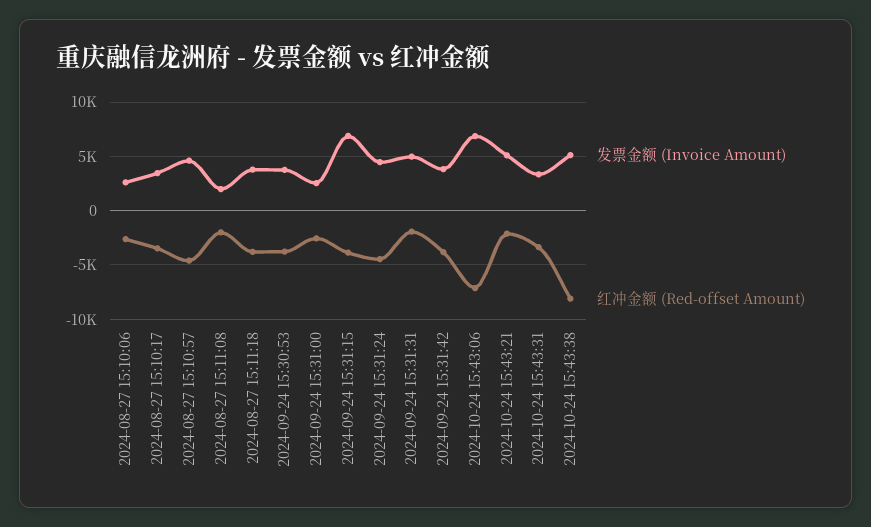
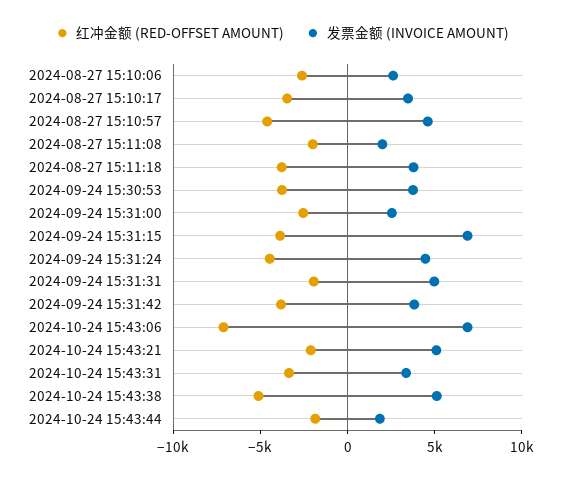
红冲金额 (Red-offset Amount), 2024-10-24 15:43:38: -8000 -> -5000
红冲金额 (Red-offset Amount), 2024-10-24 15:43:44: none -> -2000
发票金额 (Invoice Amount), 2024-10-24 15:43:44: none -> 2000

